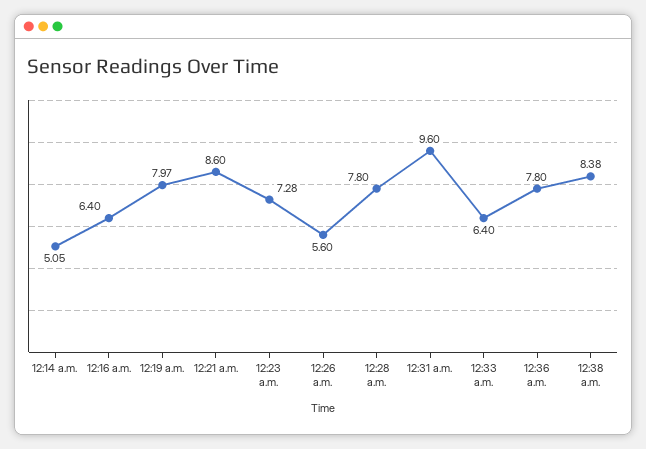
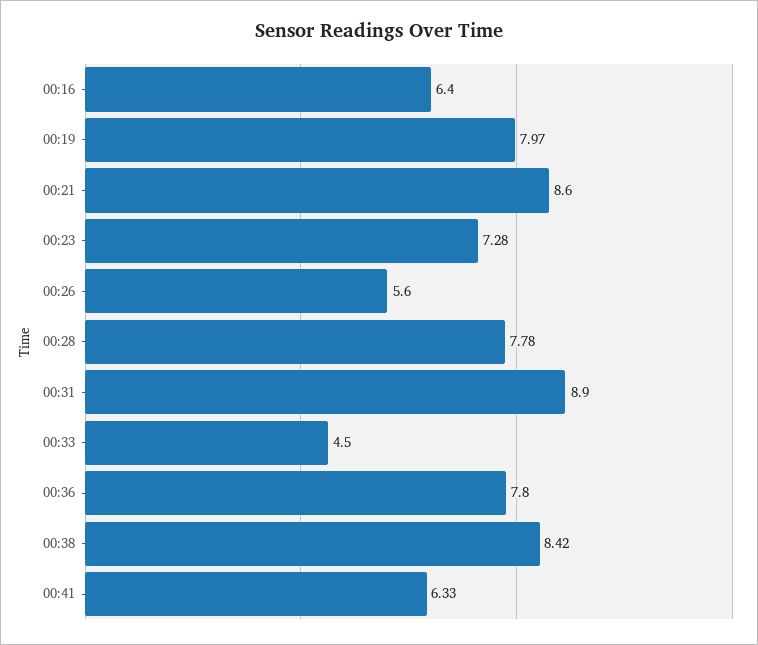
12:14 a.m.: 5.05 -> none
12:28 a.m.: 7.8 -> 7.78
12:31 a.m.: 9.6 -> 8.9
12:33 a.m.: 6.4 -> 4.5
12:38 a.m.: 8.38 -> 8.42
00:41: none -> 6.33

